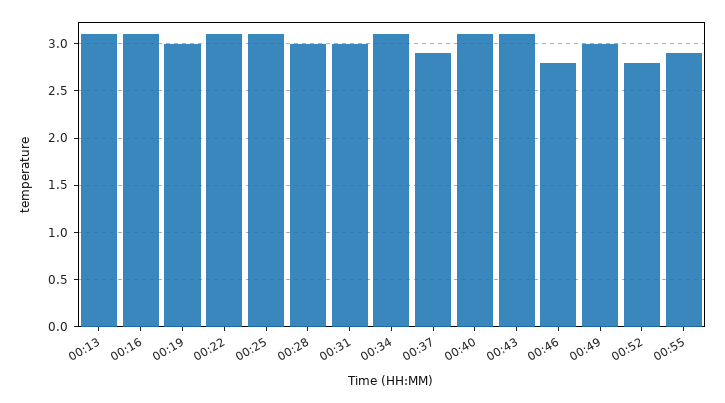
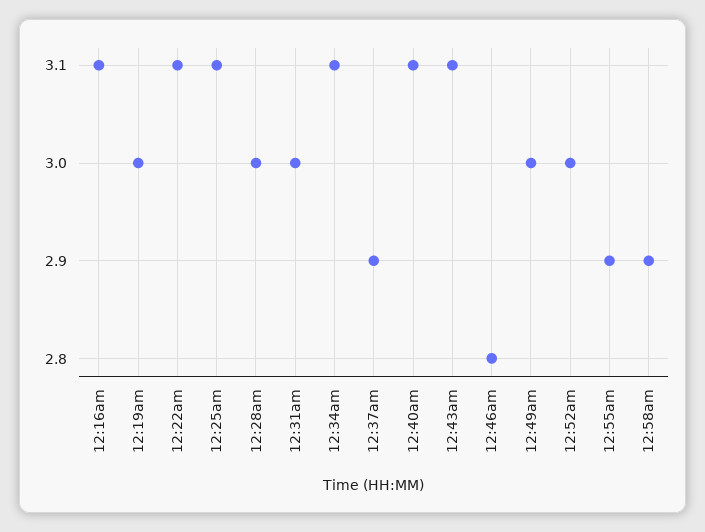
00:13: 3.1 -> none
00:52: 2.8 -> 3
12:58am: none -> 2.9

